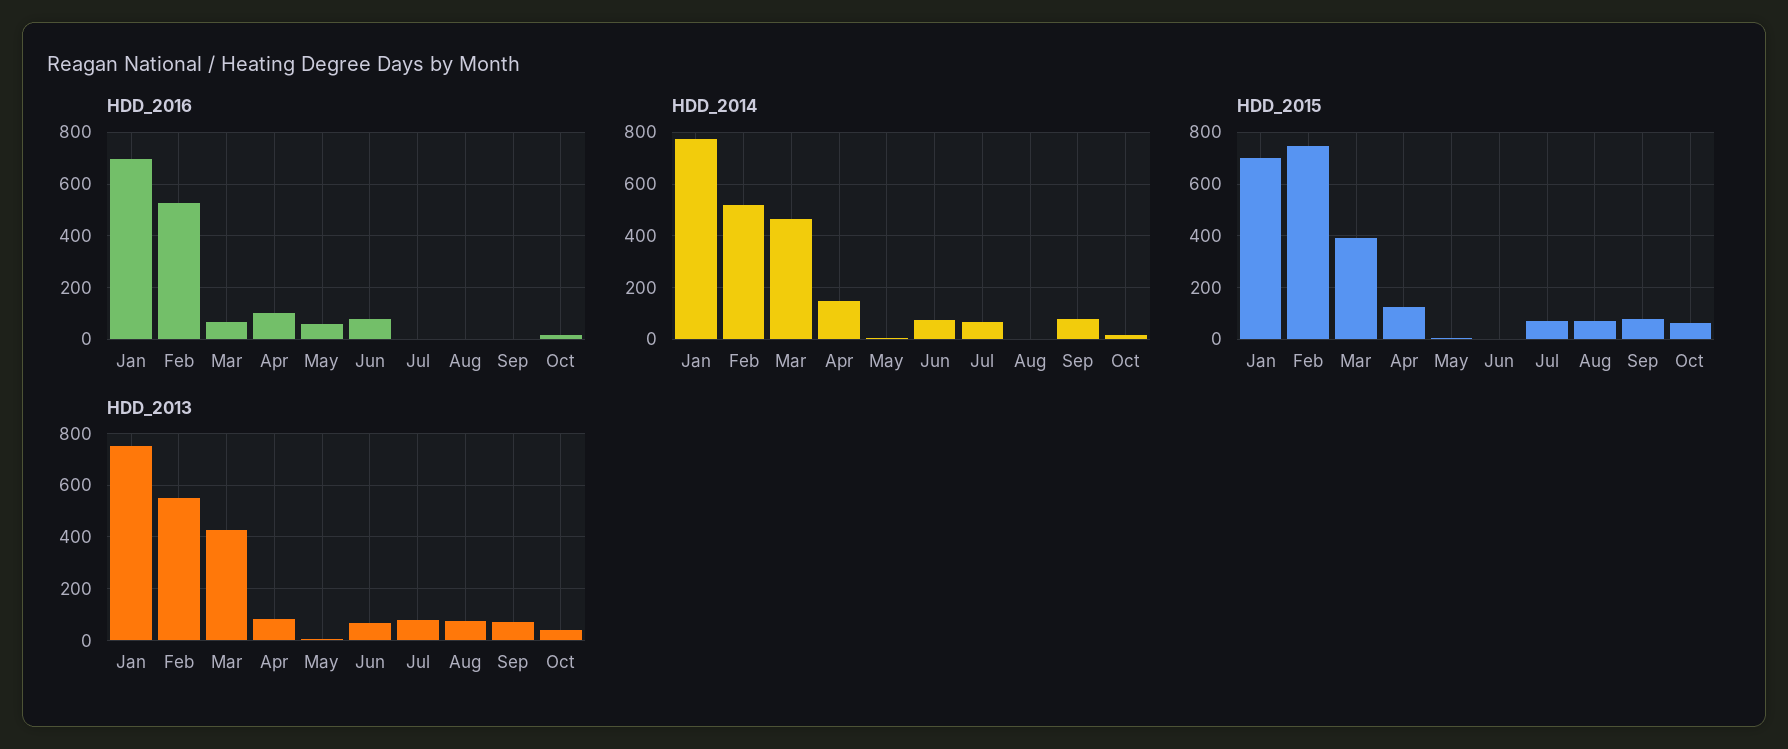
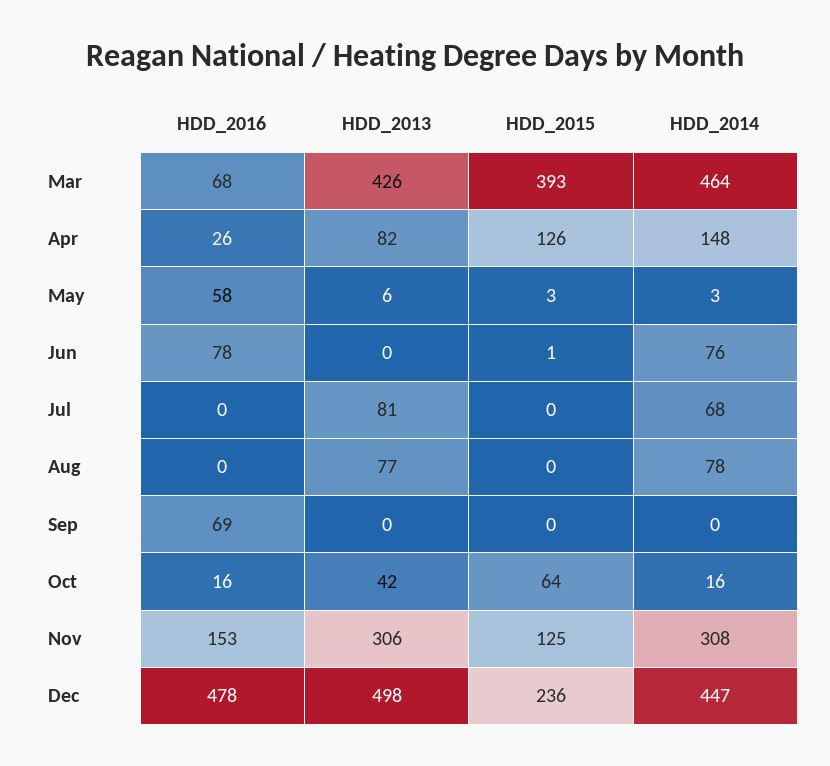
HDD_2016, Jan: 700 -> none
HDD_2016, Feb: 525 -> none
HDD_2016, Apr: 100 -> 26
HDD_2016, Sep: 0 -> 69
HDD_2014, Jan: 775 -> none
HDD_2014, Feb: 525 -> none
HDD_2014, Aug: 0 -> 78
HDD_2014, Sep: 75 -> 0
HDD_2015, Jan: 700 -> none
HDD_2015, Feb: 750 -> none
HDD_2015, Jul: 75 -> 0
HDD_2015, Aug: 75 -> 0
HDD_2015, Sep: 75 -> 0
HDD_2013, Jan: 750 -> none
HDD_2013, Feb: 550 -> none
HDD_2013, Jun: 75 -> 0
HDD_2013, Sep: 75 -> 0
HDD_2016, Nov: none -> 153
HDD_2013, Nov: none -> 306
HDD_2015, Nov: none -> 125
HDD_2014, Nov: none -> 308
HDD_2016, Dec: none -> 478
HDD_2013, Dec: none -> 498
HDD_2015, Dec: none -> 236
HDD_2014, Dec: none -> 447

